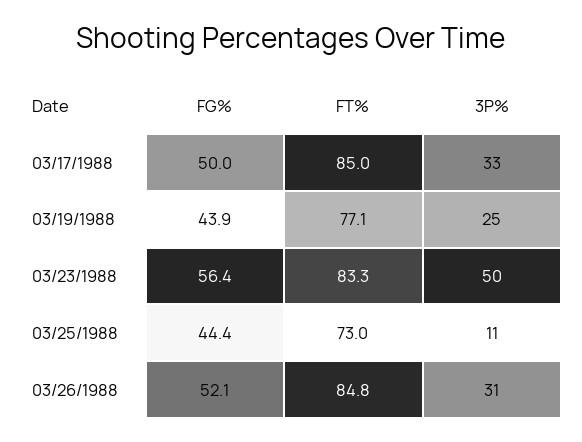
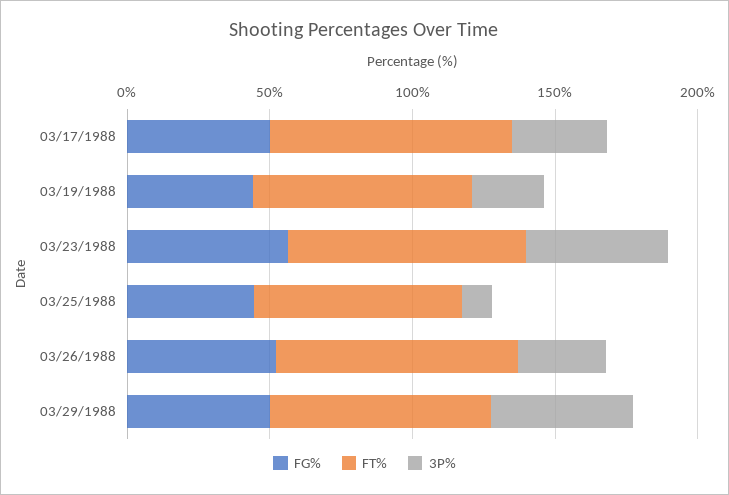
FG%, 03/29/1988: none -> 50
FT%, 03/29/1988: none -> 80
3P%, 03/29/1988: none -> 50

